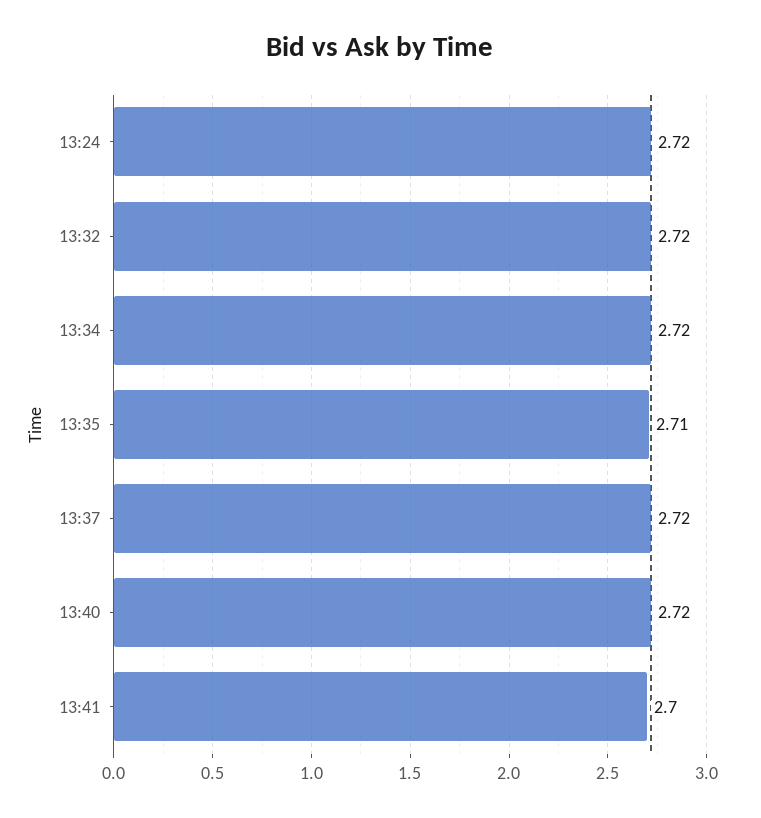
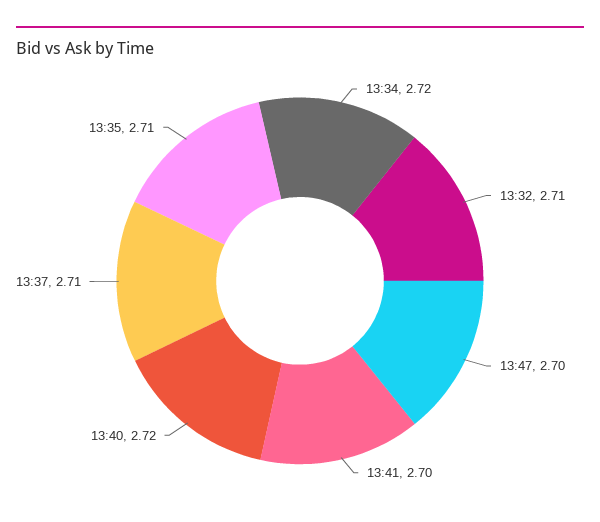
13:24: 2.72 -> none
13:32: 2.72 -> 2.71
13:37: 2.72 -> 2.71
13:47: none -> 2.7

